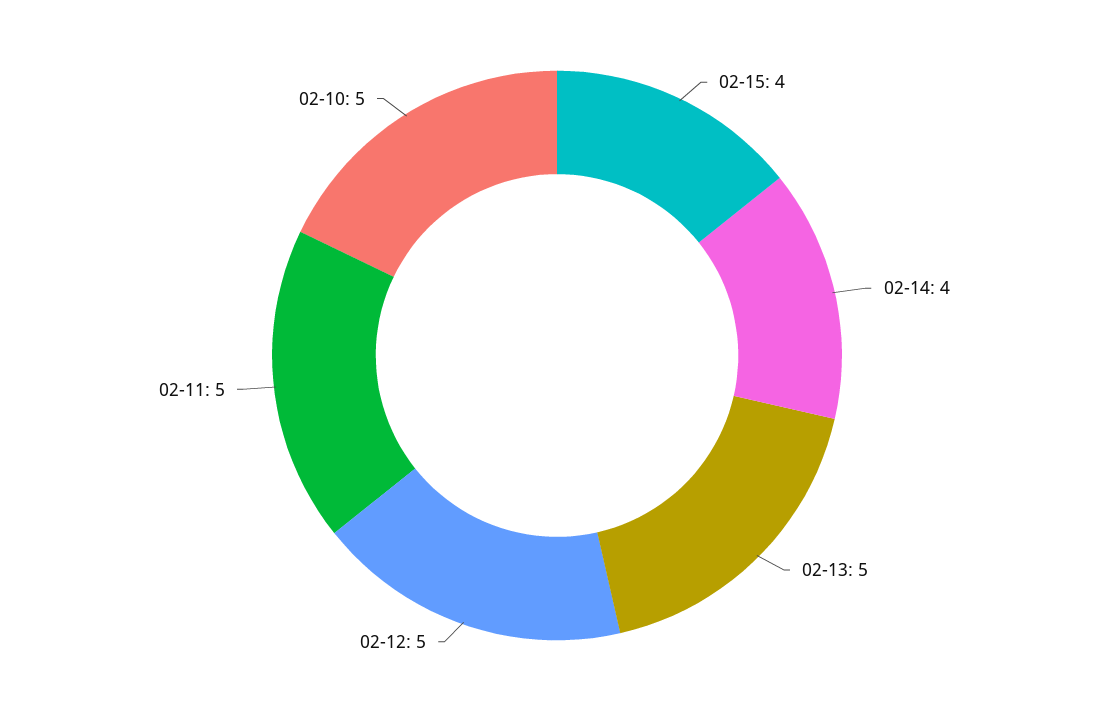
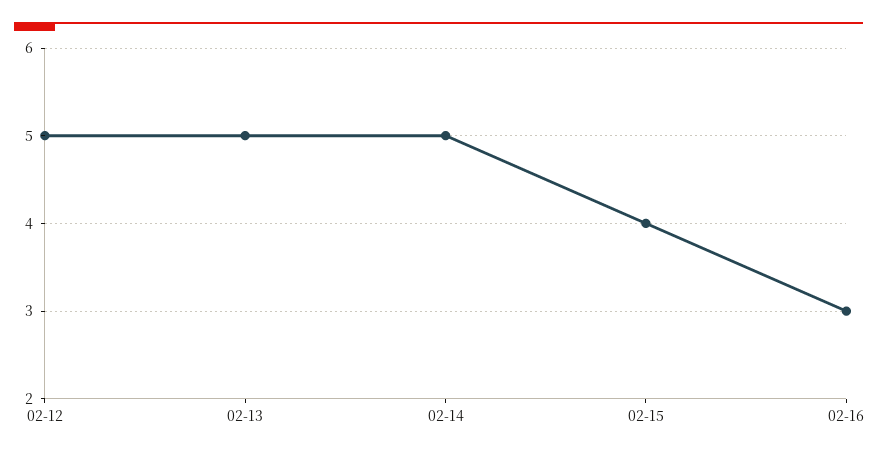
02-14: 4 -> 5
02-11: 5 -> none
02-10: 5 -> none
02-16: none -> 3

